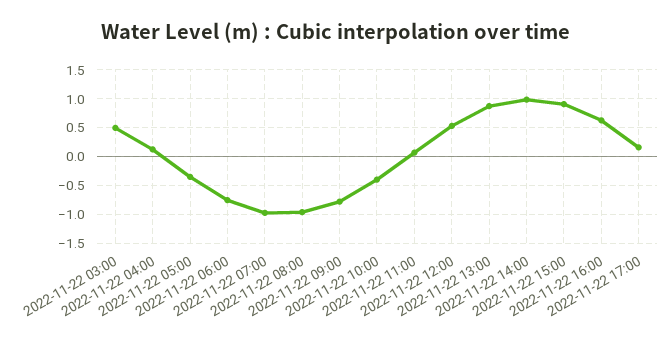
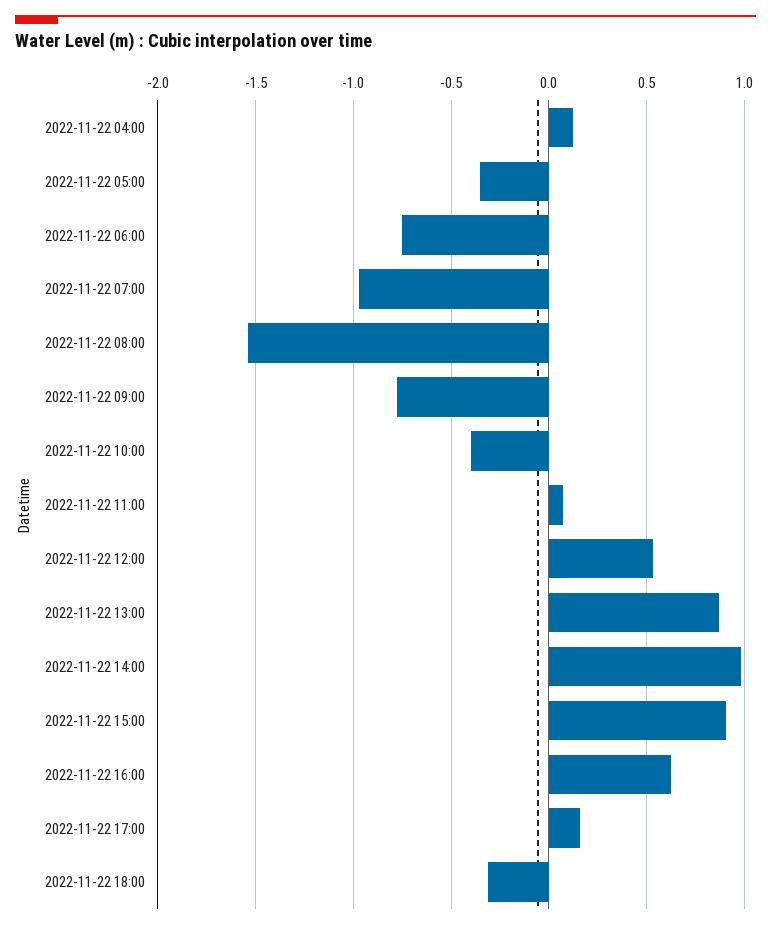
2022-11-22 03:00: 0.5 -> none
2022-11-22 08:00: -1 -> -1.55
2022-11-22 18:00: none -> -0.3

